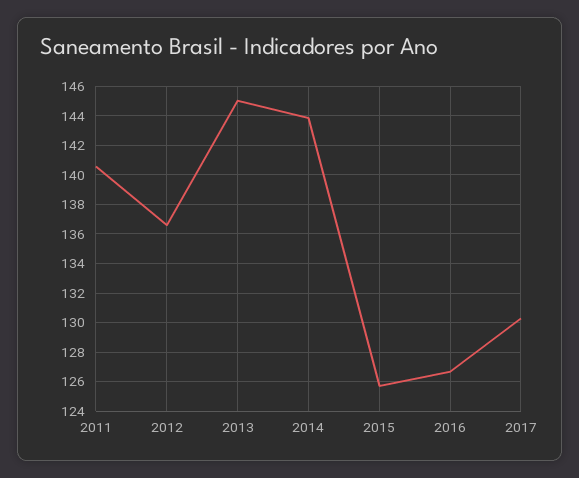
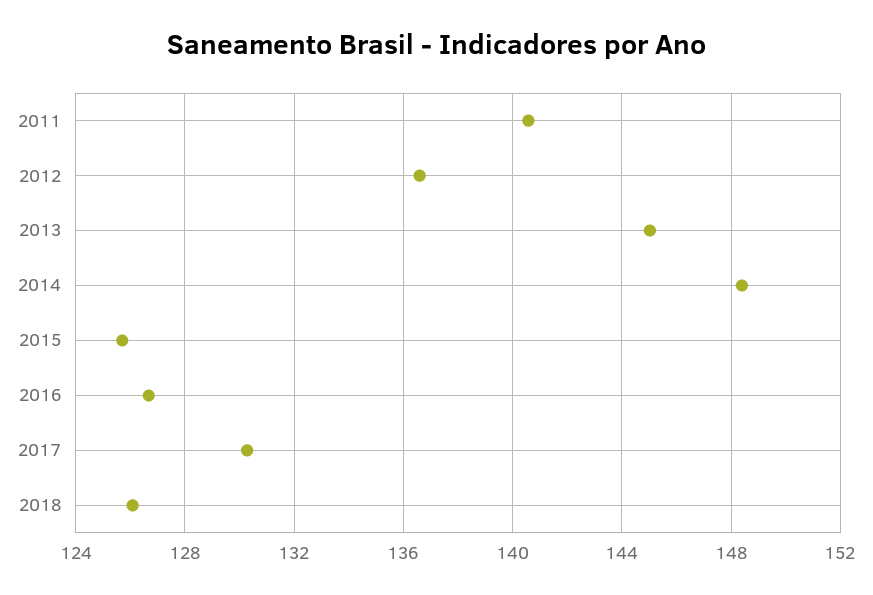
2014: 144 -> 148.5
2018: none -> 126

